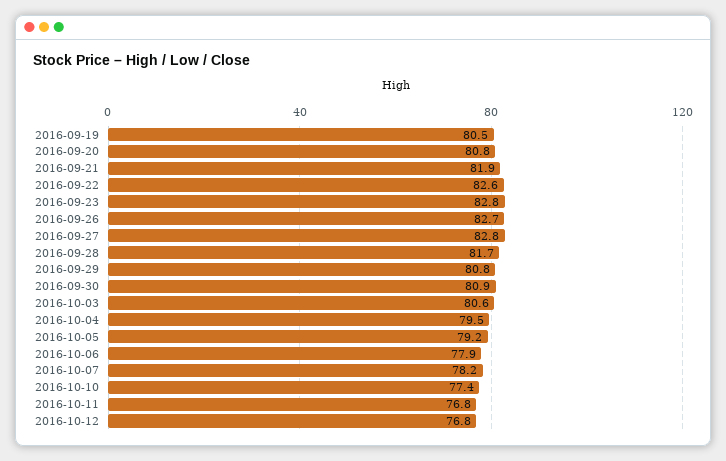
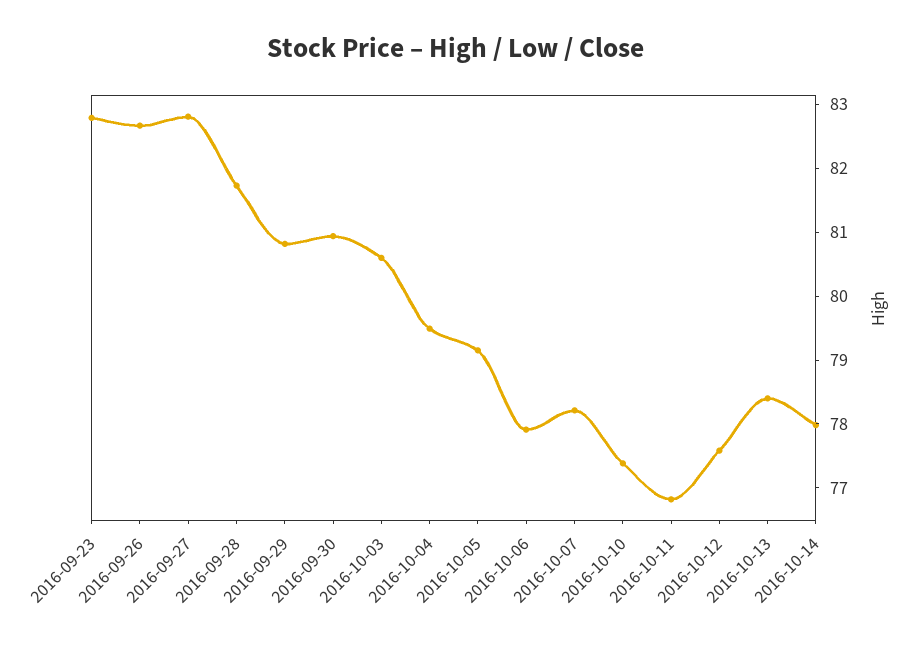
2016-09-19: 80.5 -> none
2016-09-20: 80.8 -> none
2016-09-21: 81.9 -> none
2016-09-22: 82.6 -> none
2016-10-12: 76.8 -> 77.6
2016-10-13: none -> 78.4
2016-10-14: none -> 78

